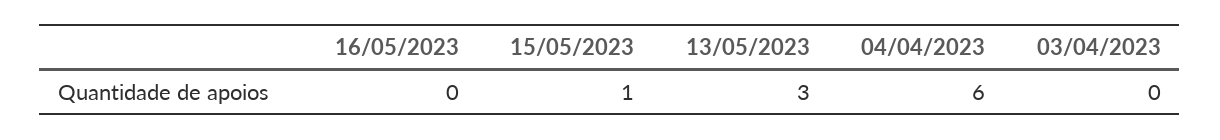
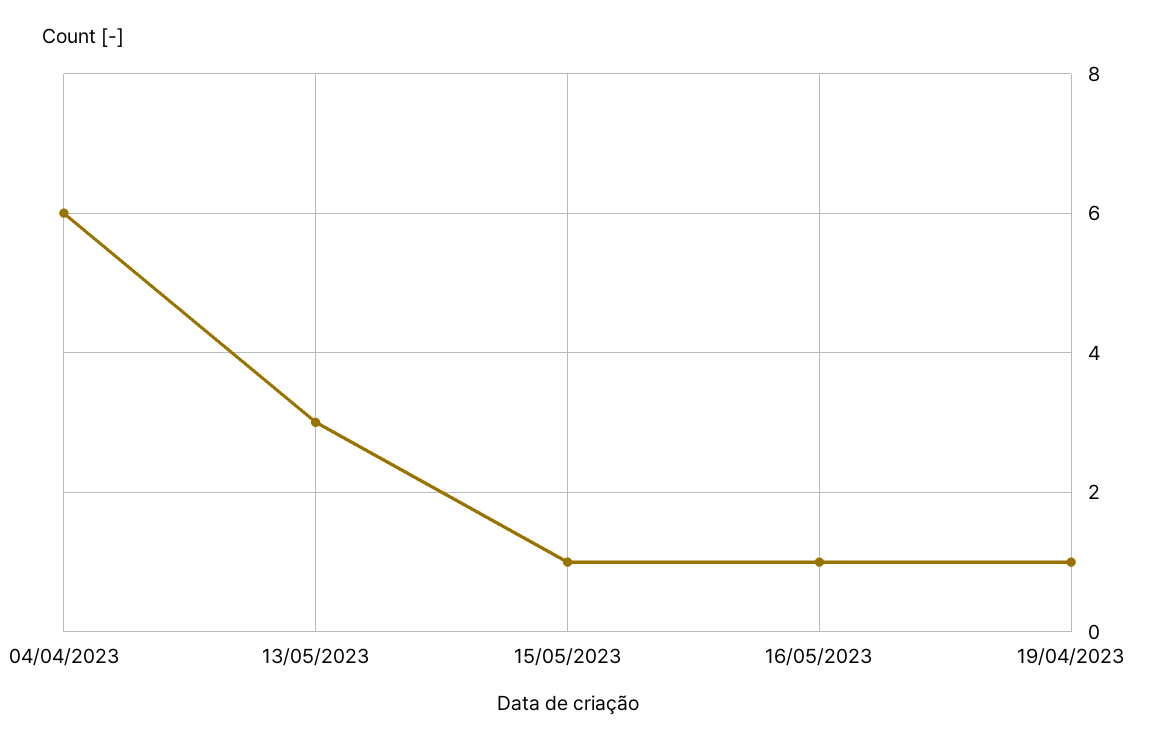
16/05/2023: 0 -> 1
03/04/2023: 0 -> none
19/04/2023: none -> 1

